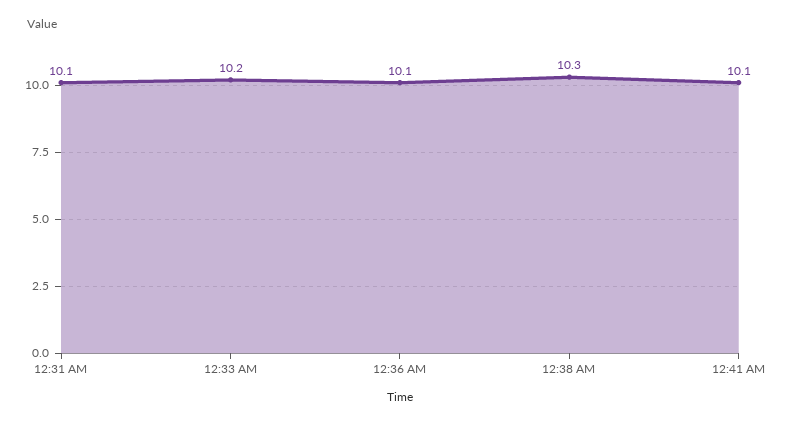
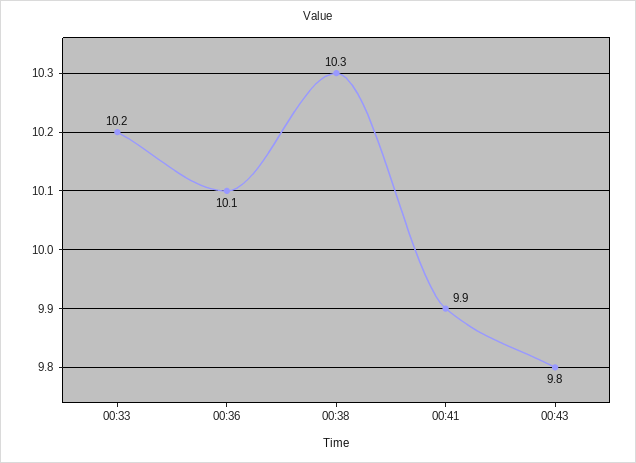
12:31 AM: 10.1 -> none
12:41 AM: 10.1 -> 9.9
00:43: none -> 9.8

